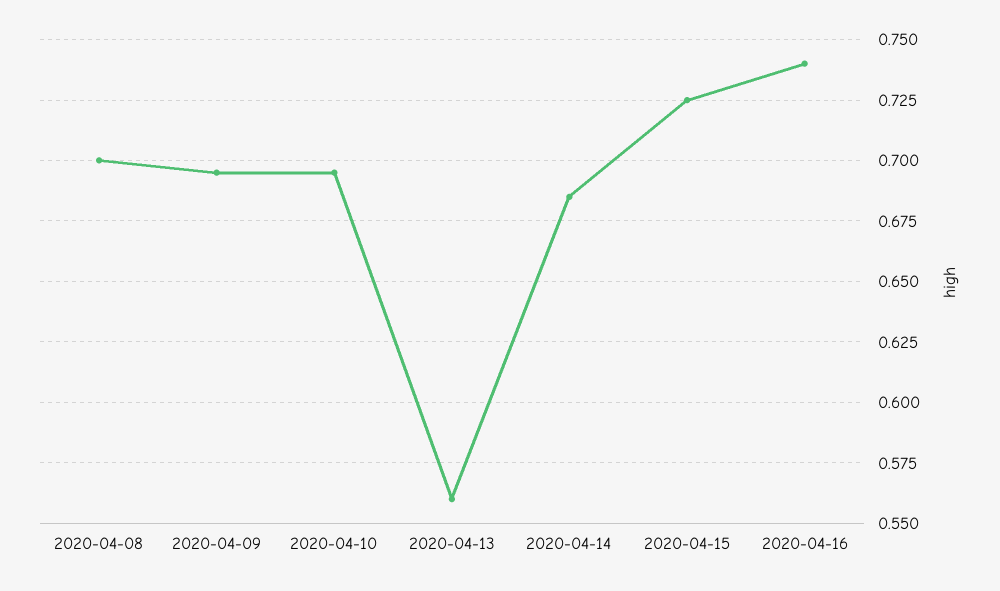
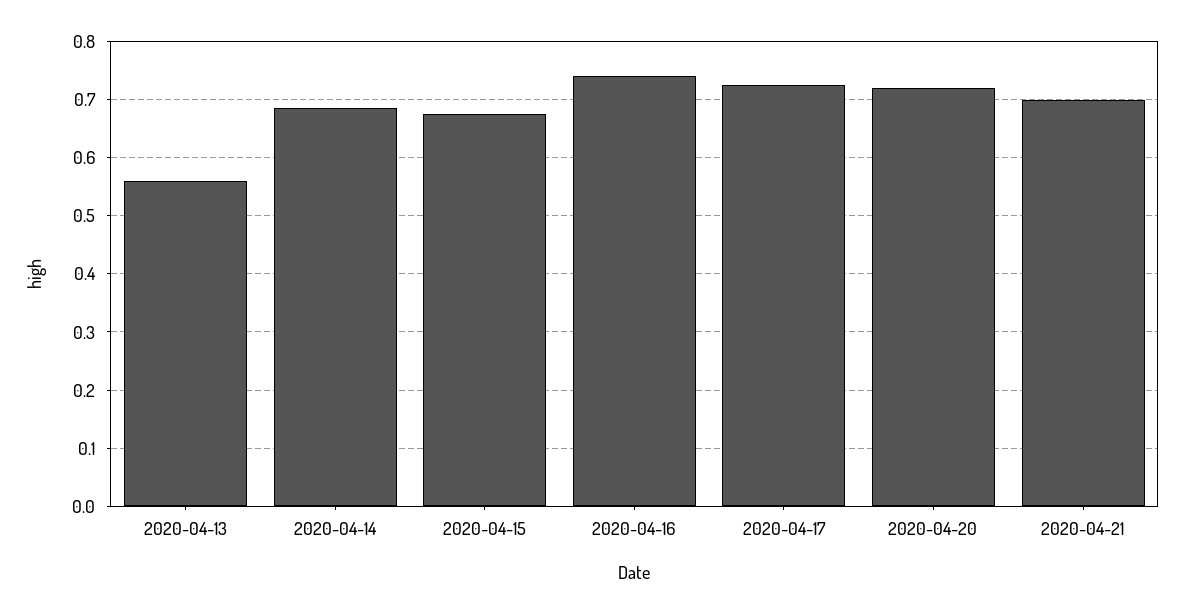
2020-04-08: 0.7 -> none
2020-04-09: 0.695 -> none
2020-04-10: 0.695 -> none
2020-04-15: 0.725 -> 0.68
2020-04-17: none -> 0.72
2020-04-20: none -> 0.72
2020-04-21: none -> 0.7

